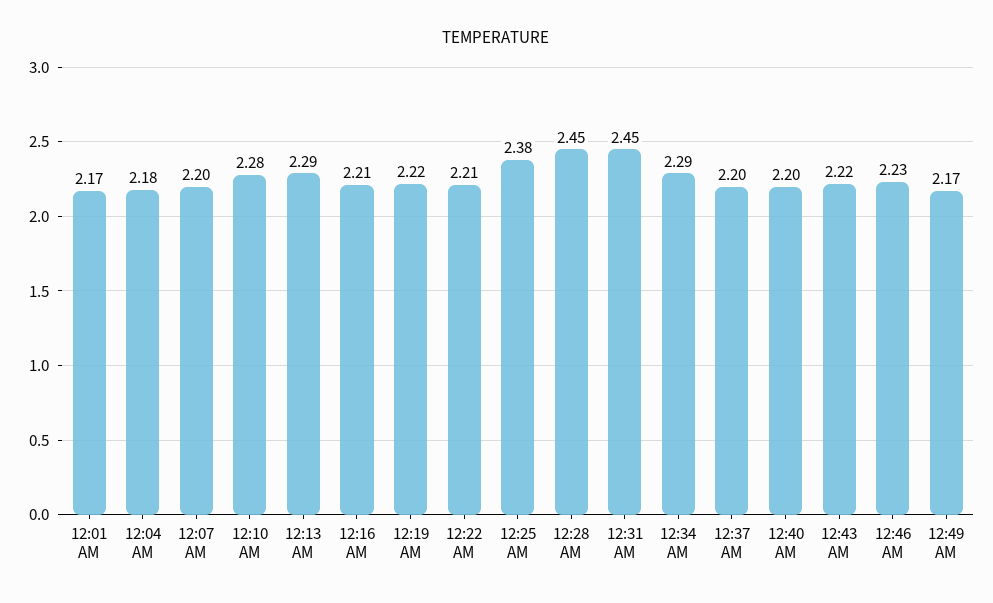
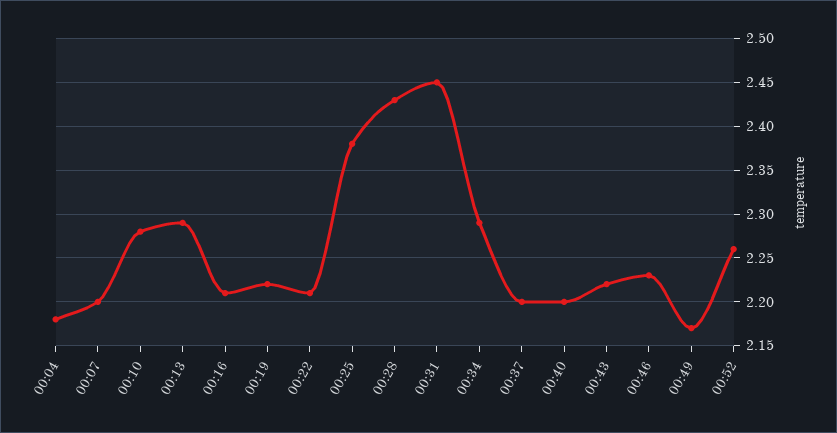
12:01 AM: 2.17 -> none
12:28 AM: 2.45 -> 2.43
00:52: none -> 2.26

